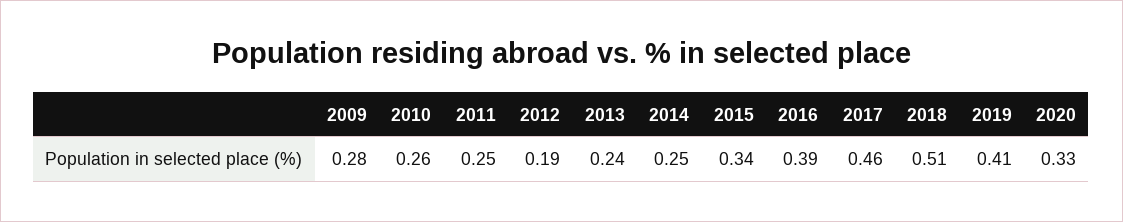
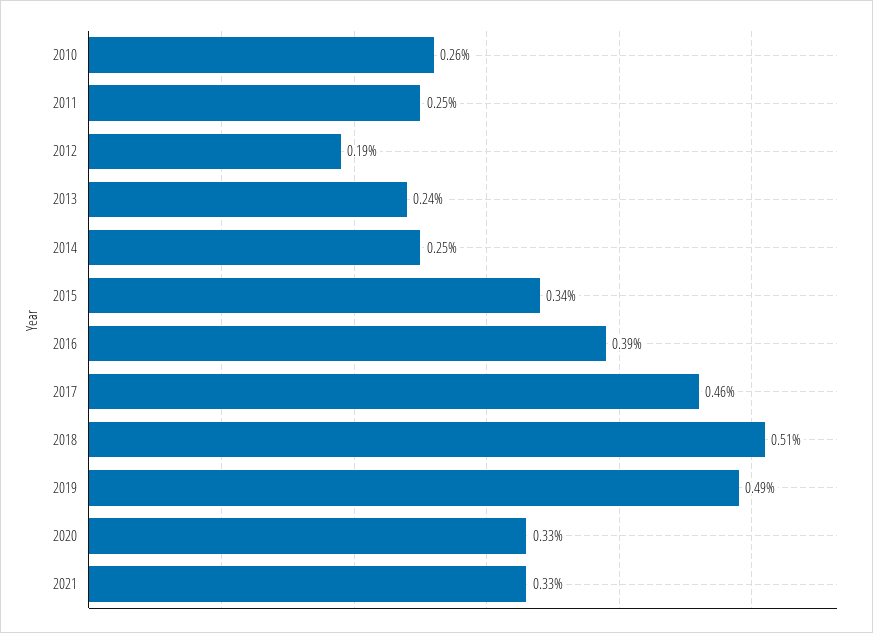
2009: 0.28 -> none
2019: 0.41 -> 0.49
2021: none -> 0.33

